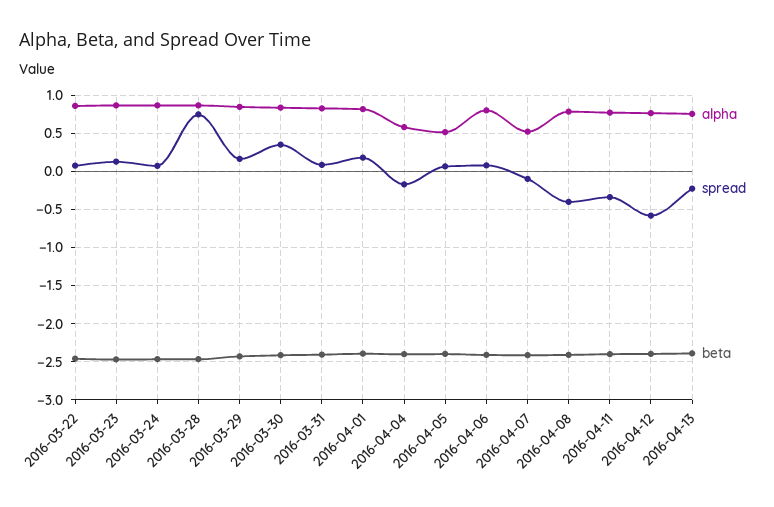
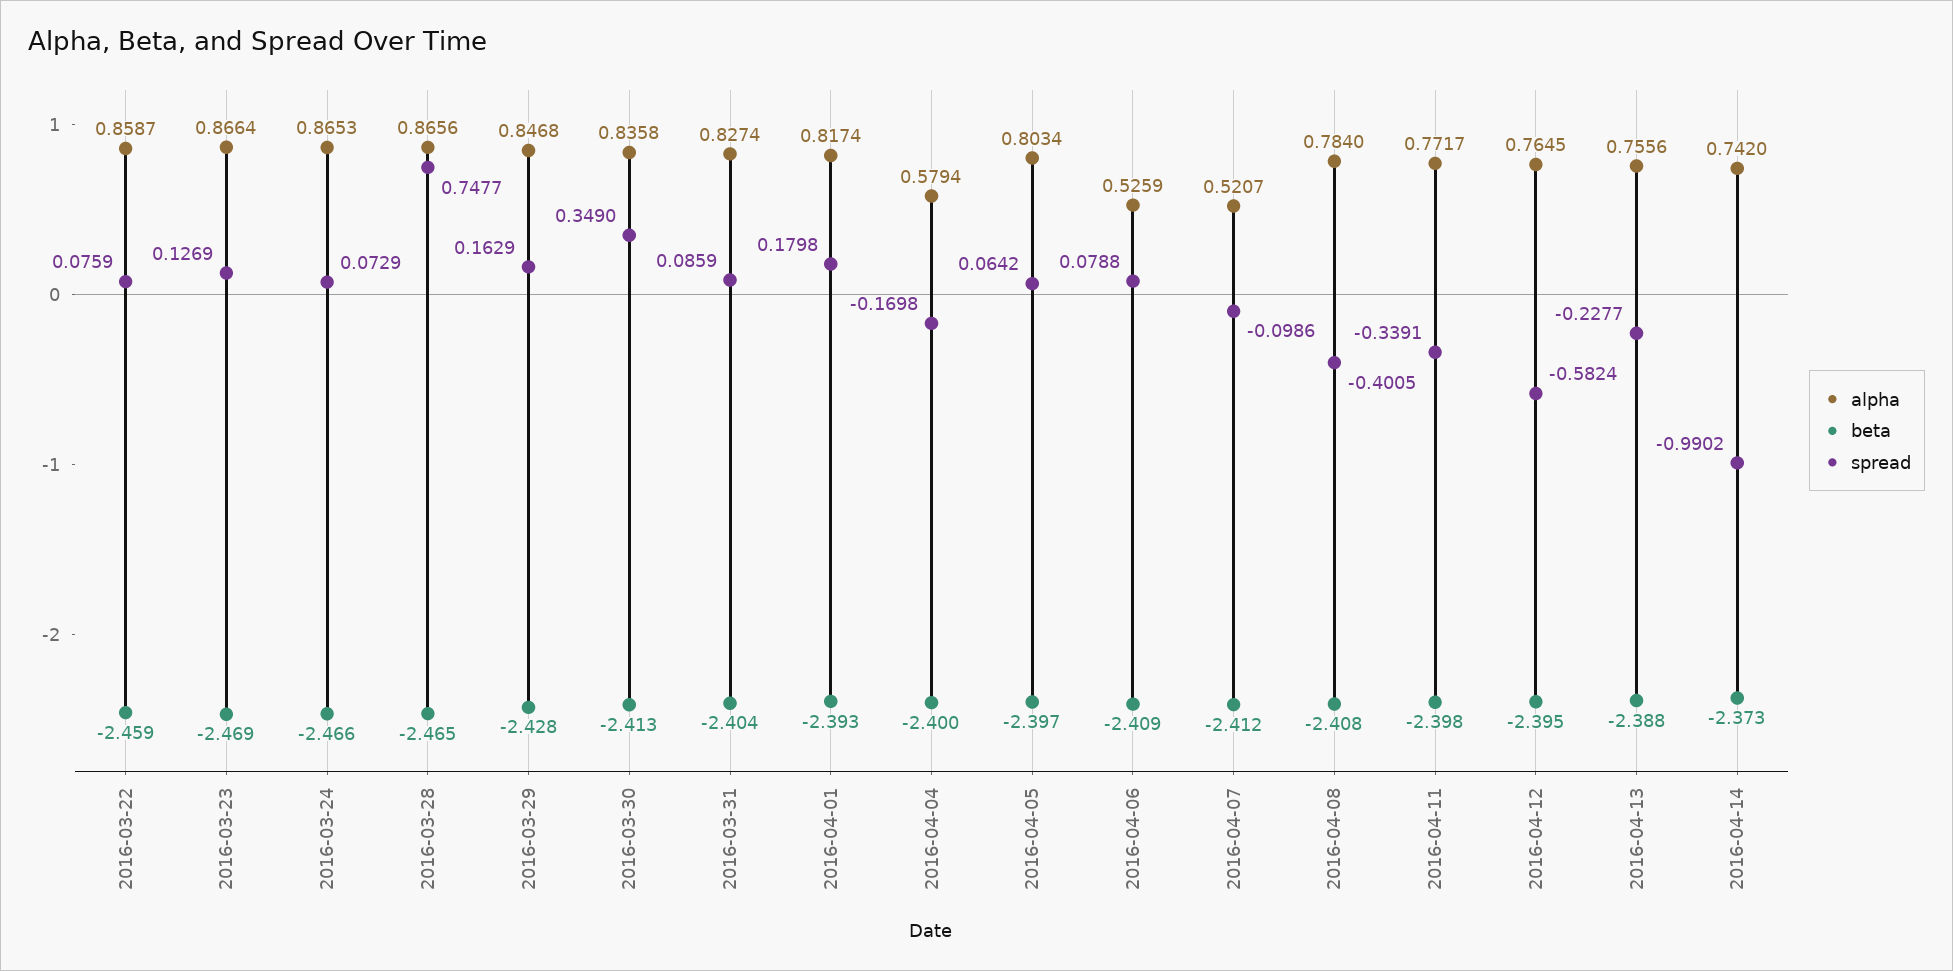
alpha, 2016-04-05: 0.5 -> 0.8034
alpha, 2016-04-06: 0.8 -> 0.5259
alpha, 2016-04-14: none -> 0.742
beta, 2016-04-14: none -> -2.373
spread, 2016-04-14: none -> -0.9902

